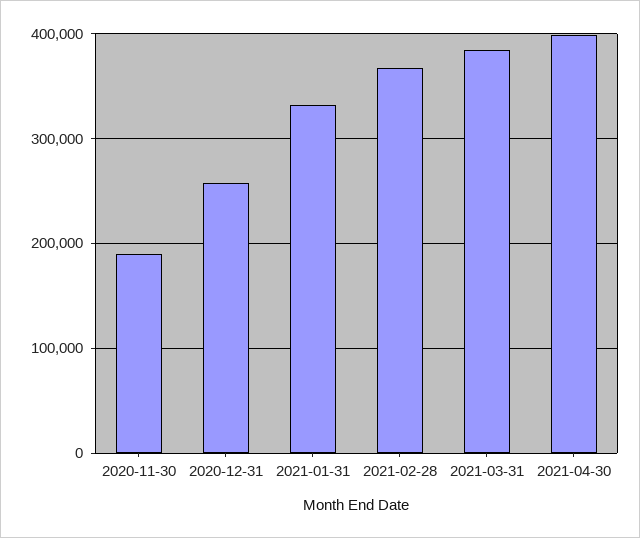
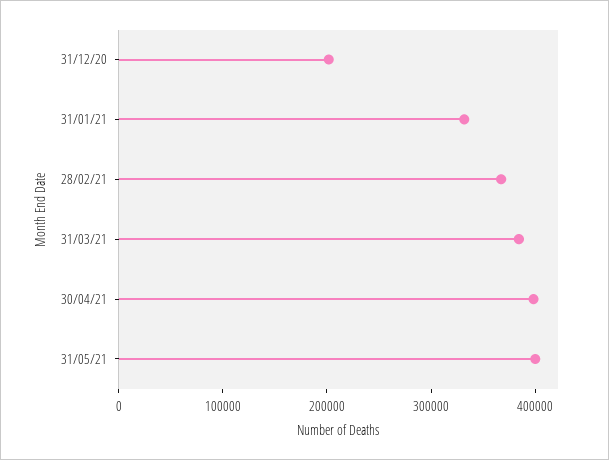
2020-11-30: 190000 -> none
2020-12-31: 260000 -> 200000
31/05/21: none -> 400000

